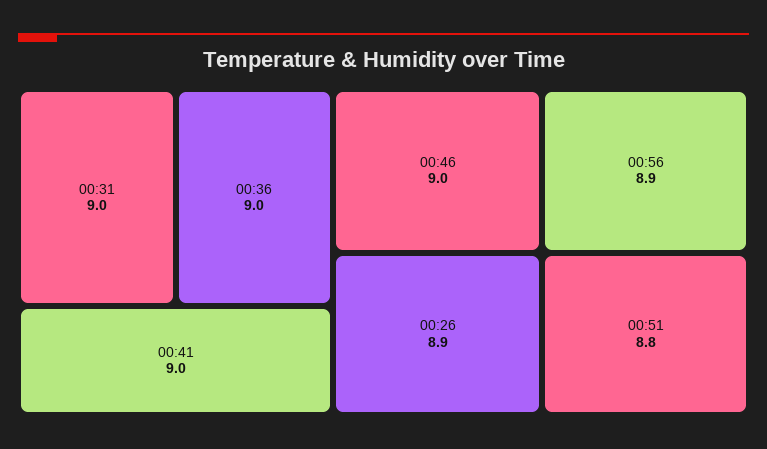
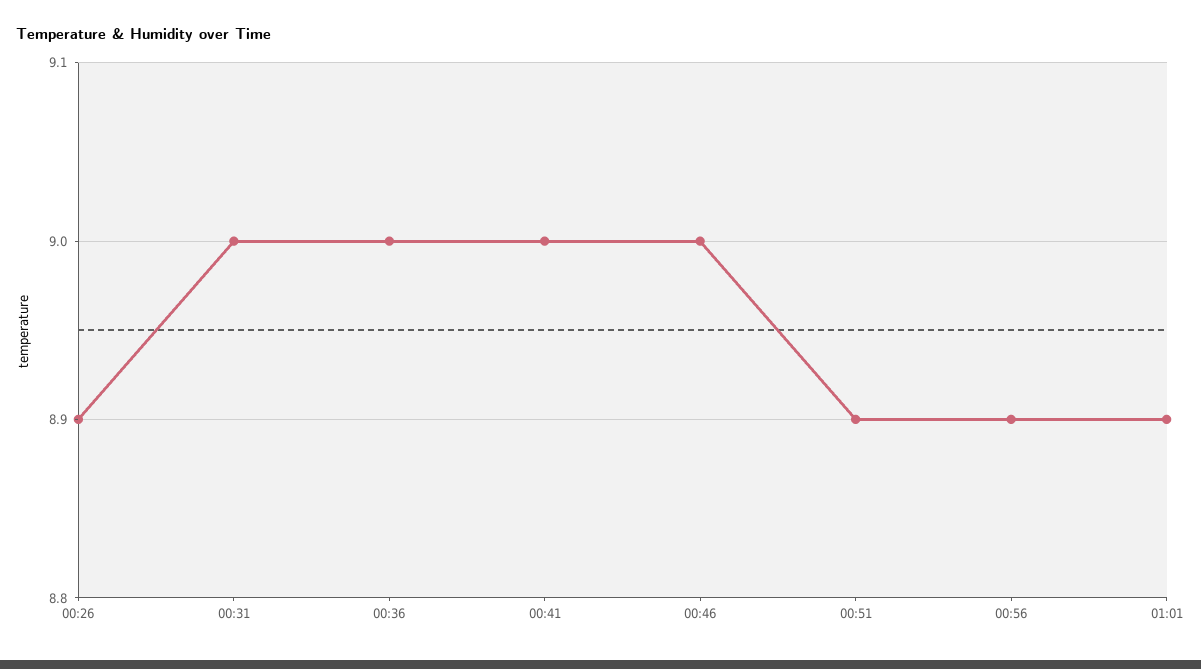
00:51: 8.8 -> 8.9
01:01: none -> 8.9

